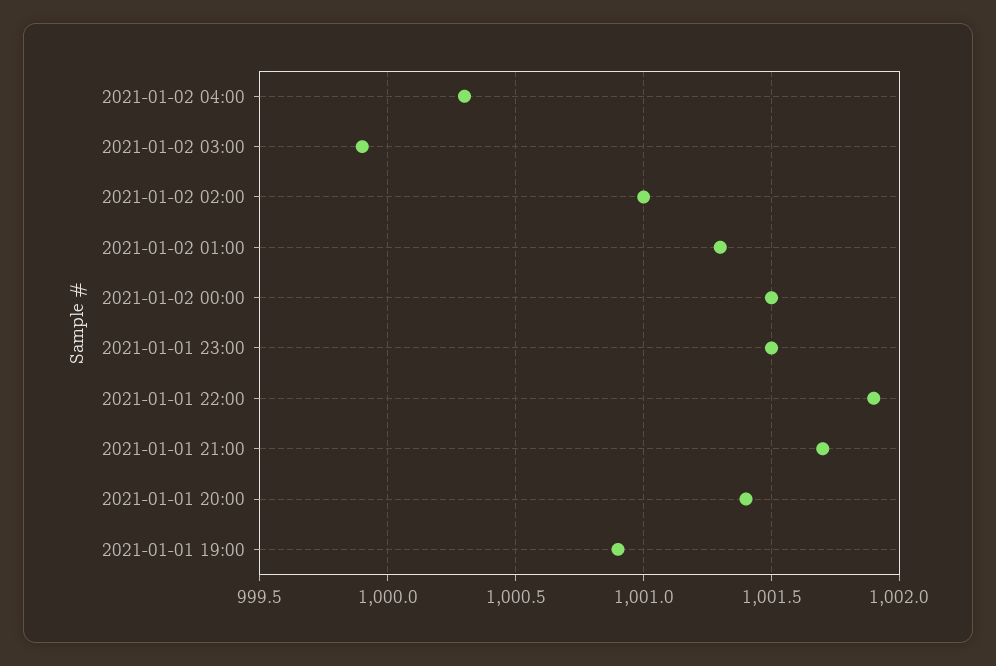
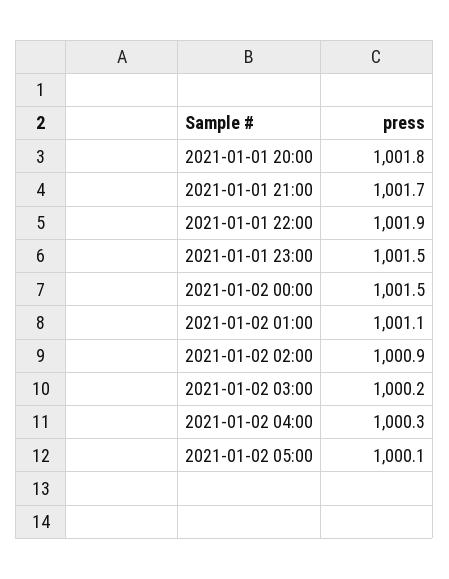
2021-01-02 03:00: 999.9 -> 1000.2
2021-01-02 02:00: 1001 -> 1000.9
2021-01-02 01:00: 1001.3 -> 1001.1
2021-01-01 20:00: 1001.4 -> 1001.8
2021-01-01 19:00: 1000.9 -> none
2021-01-02 05:00: none -> 1000.1

